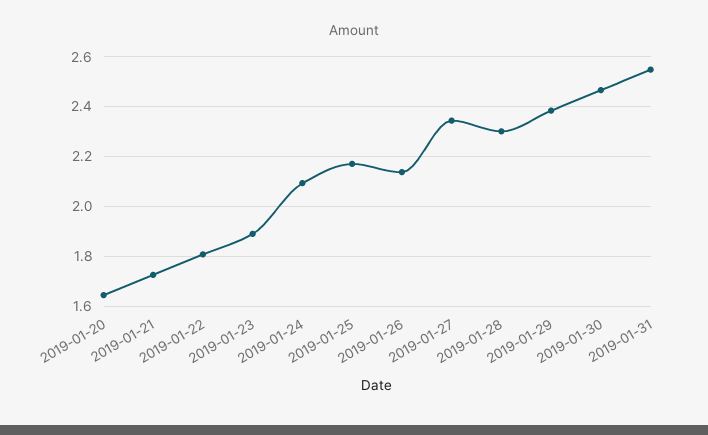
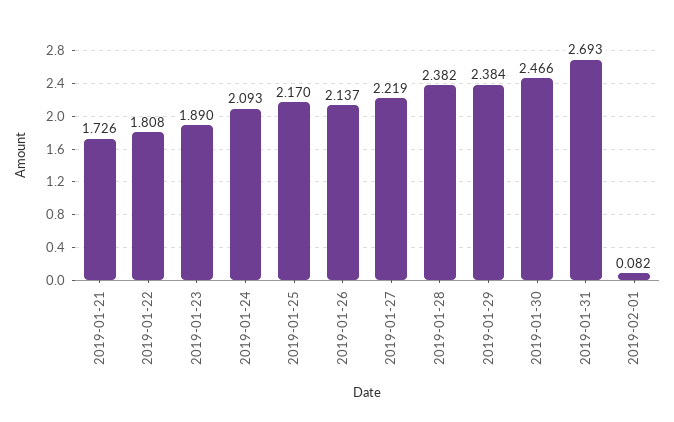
2019-01-20: 1.65 -> none
2019-01-27: 2.35 -> 2.219
2019-01-28: 2.3 -> 2.382
2019-01-31: 2.55 -> 2.693
2019-02-01: none -> 0.082

